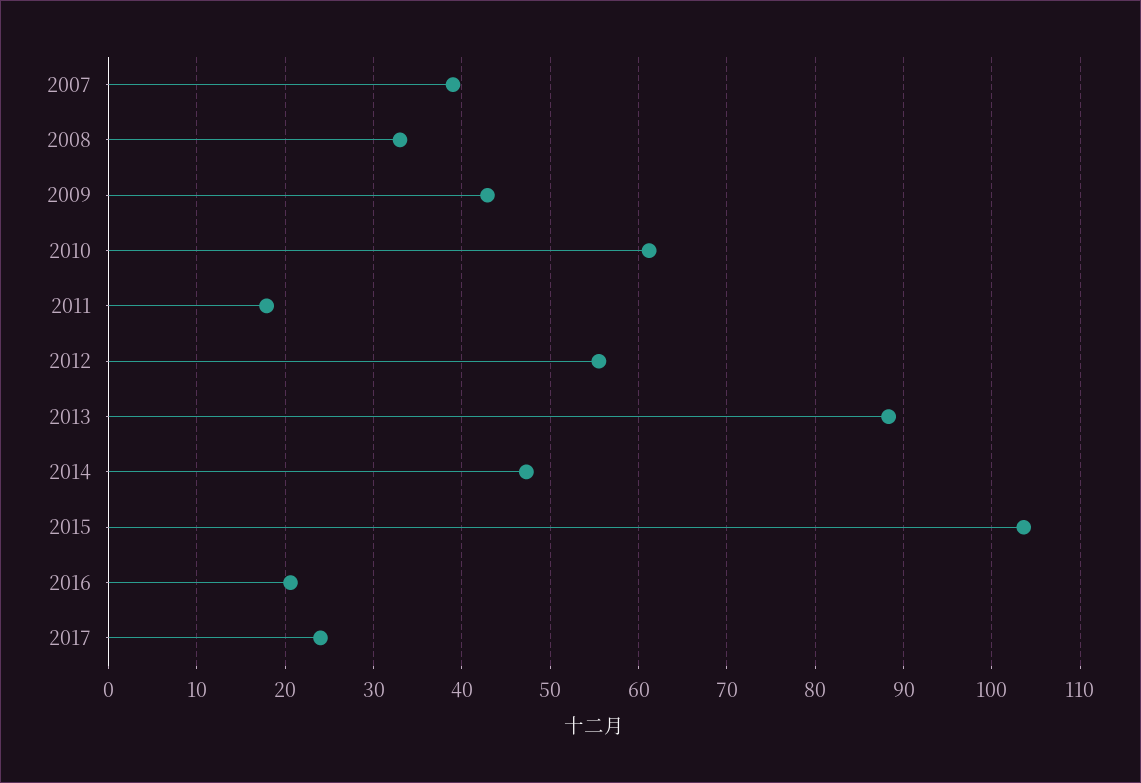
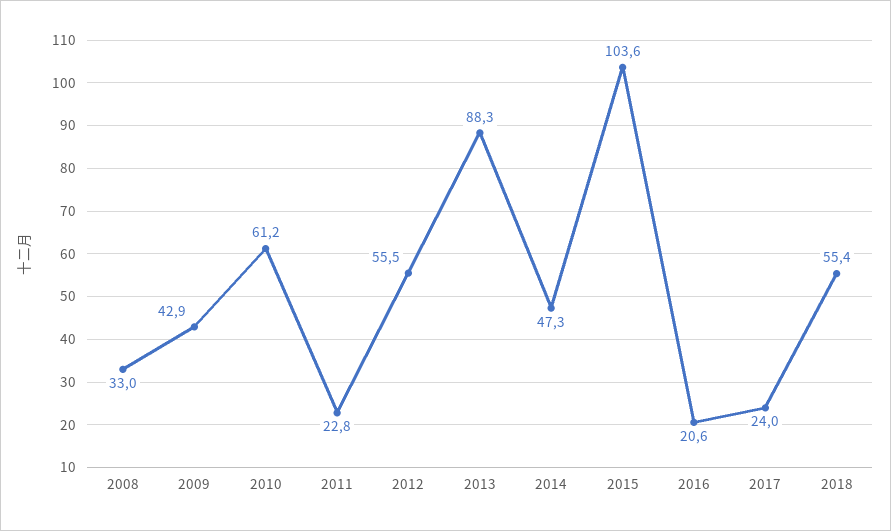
2007: 39 -> none
2011: 18 -> 22.8
2018: none -> 55.4

